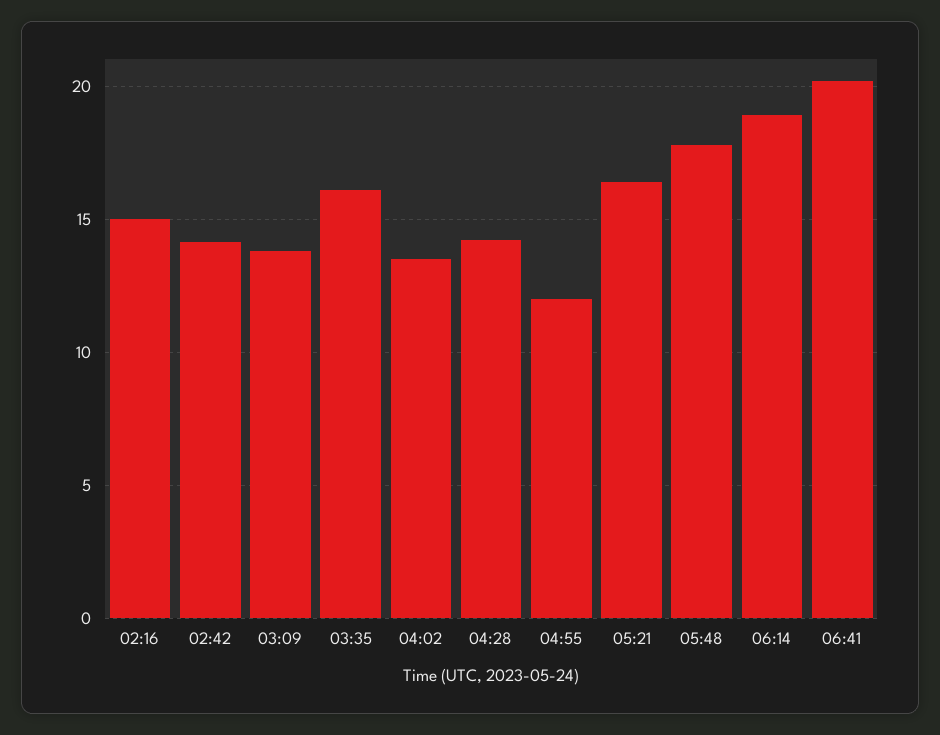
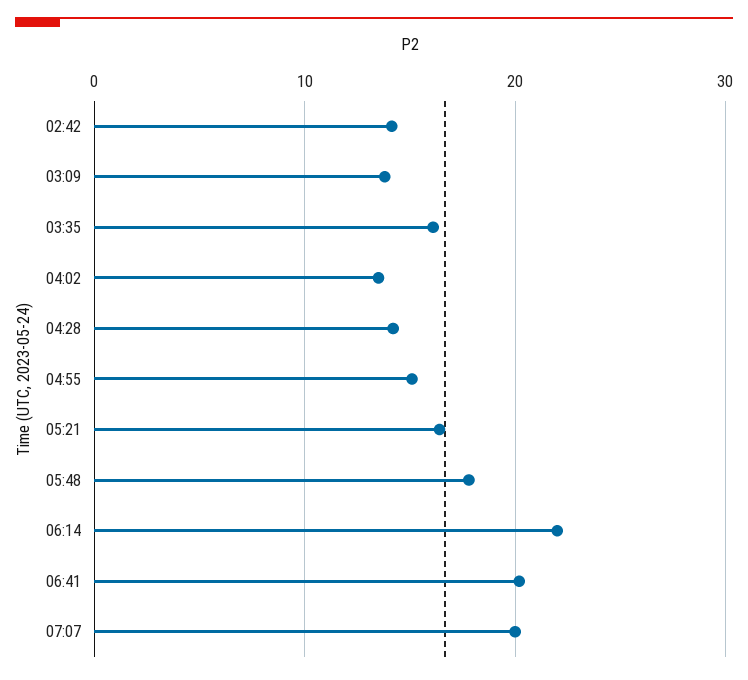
02:16: 15 -> none
04:55: 12 -> 15
06:14: 19 -> 22
07:07: none -> 20

